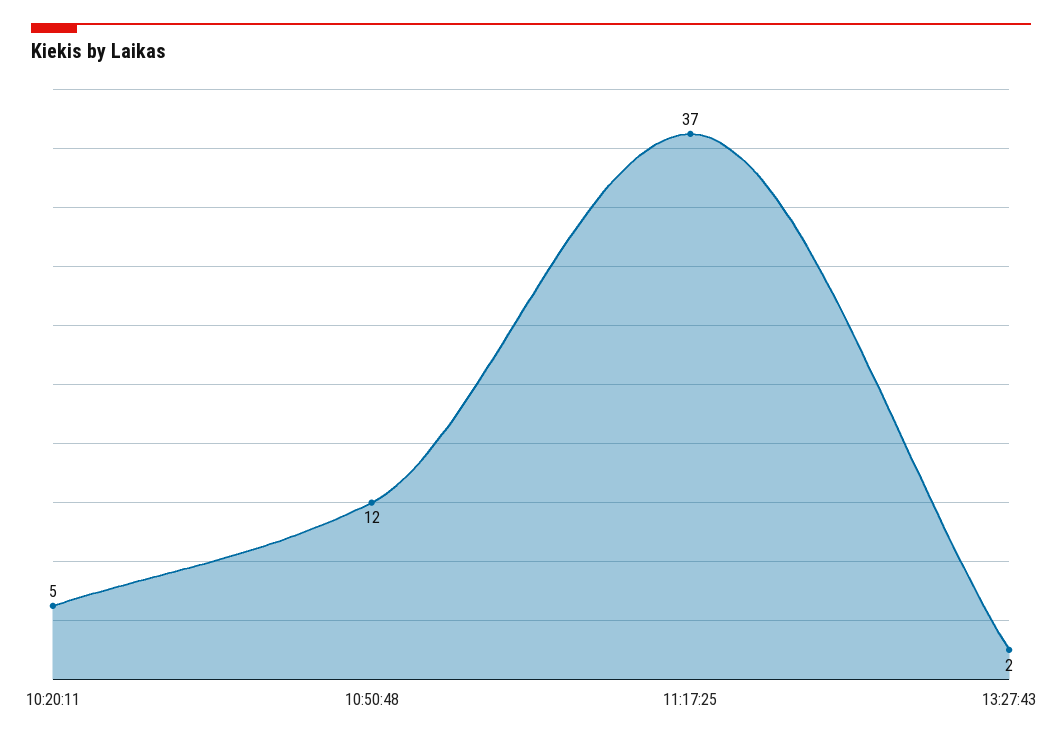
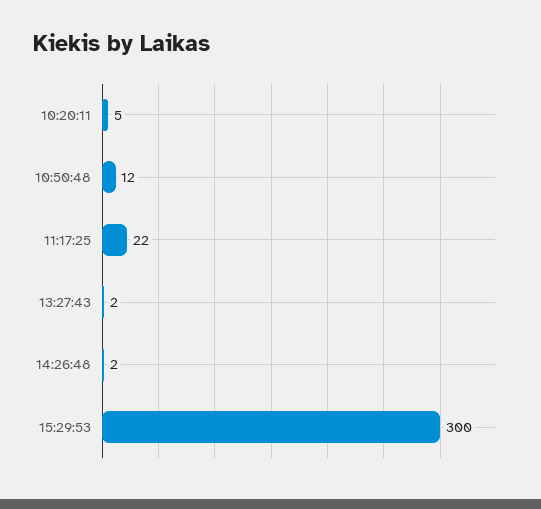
11:17:25: 37 -> 22
14:26:48: none -> 2
15:29:53: none -> 300

